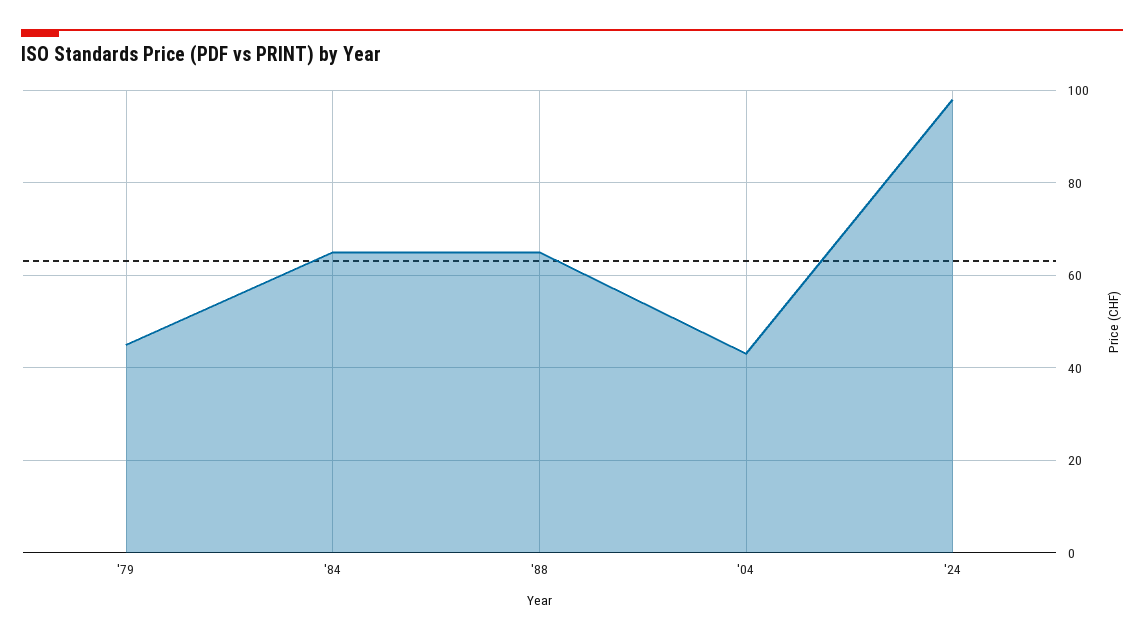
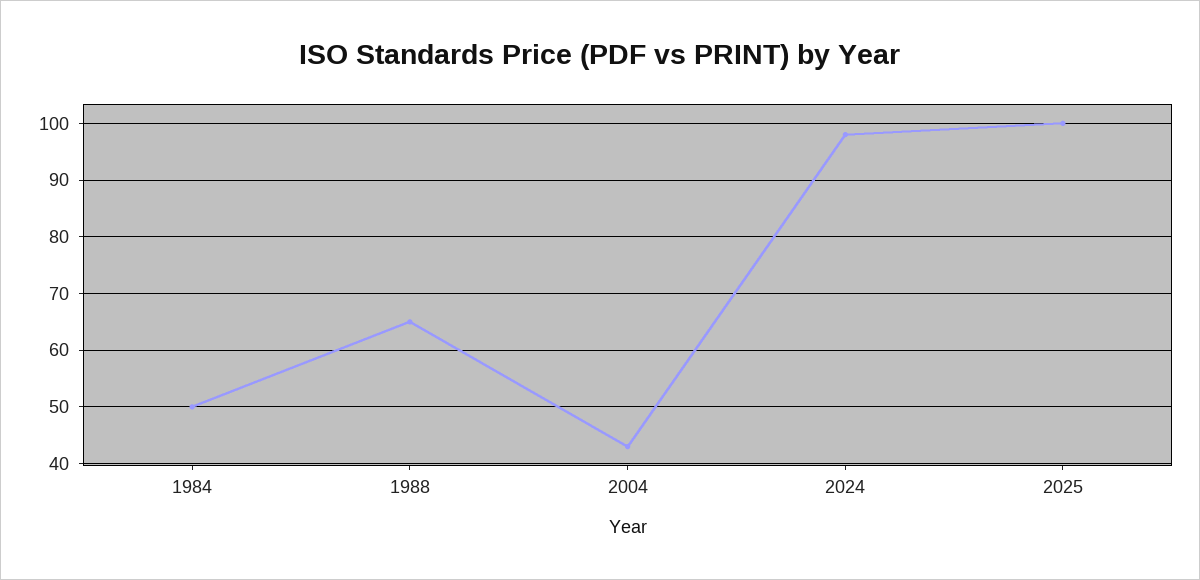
'79: 45 -> none
'84: 65 -> 50
2025: none -> 100

